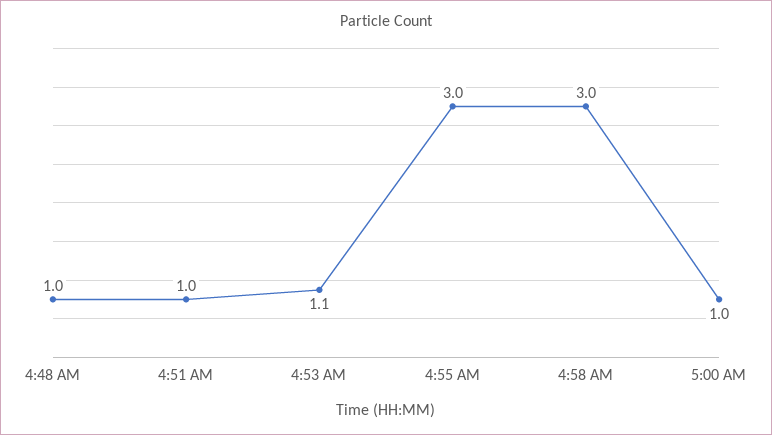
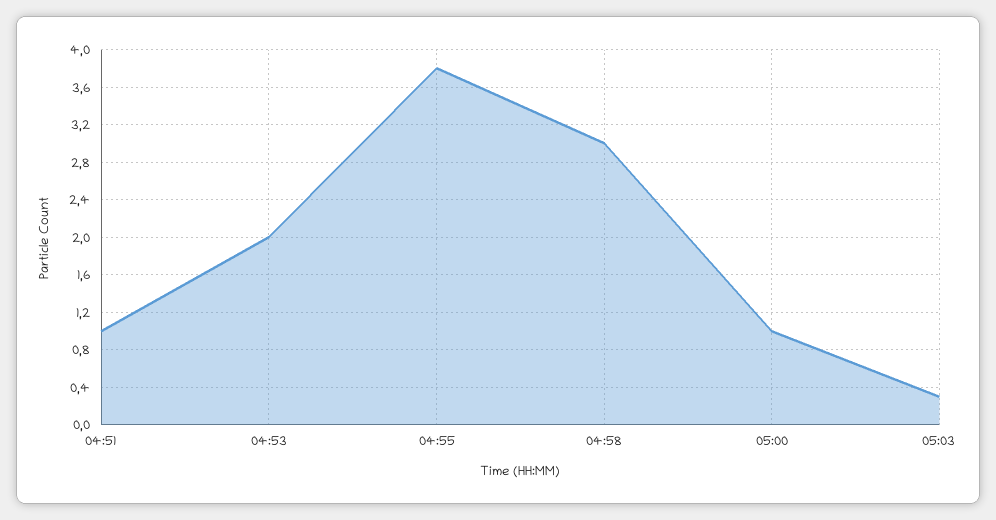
4:48 AM: 1 -> none
4:53 AM: 1.1 -> 2
4:55 AM: 3 -> 3.8
05:03: none -> 0.3

